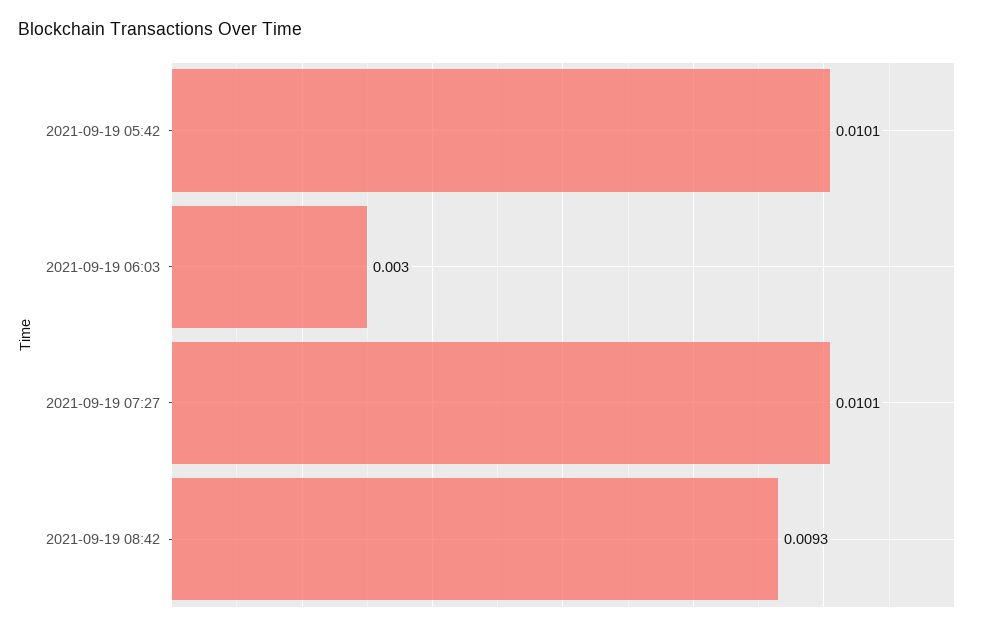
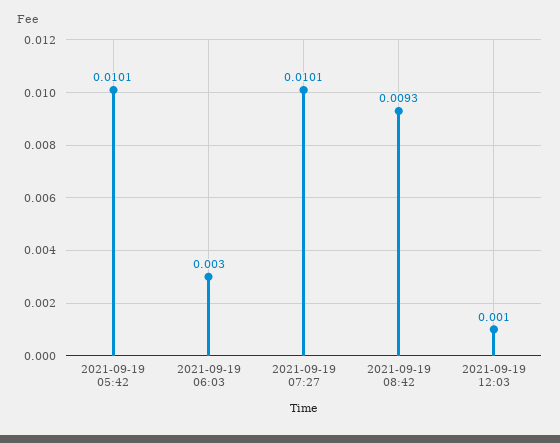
2021-09-19 12:03: none -> 0.001

